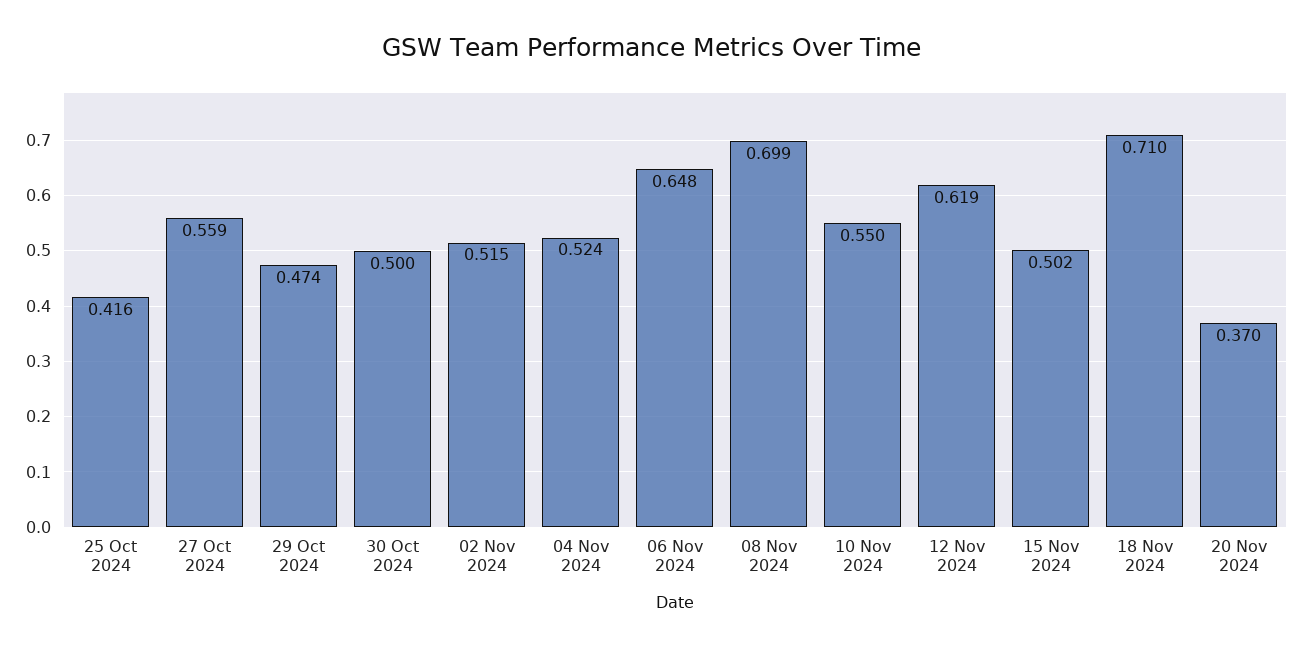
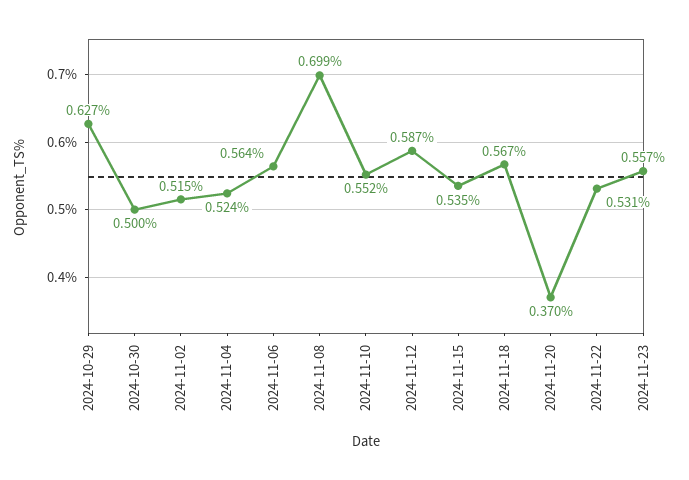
25 Oct 2024: 0.416 -> none
27 Oct 2024: 0.559 -> none
29 Oct 2024: 0.474 -> 0.627
06 Nov 2024: 0.648 -> 0.564
10 Nov 2024: 0.55 -> 0.552
12 Nov 2024: 0.619 -> 0.587
15 Nov 2024: 0.502 -> 0.535
18 Nov 2024: 0.71 -> 0.567
2024-11-22: none -> 0.531
2024-11-23: none -> 0.557

